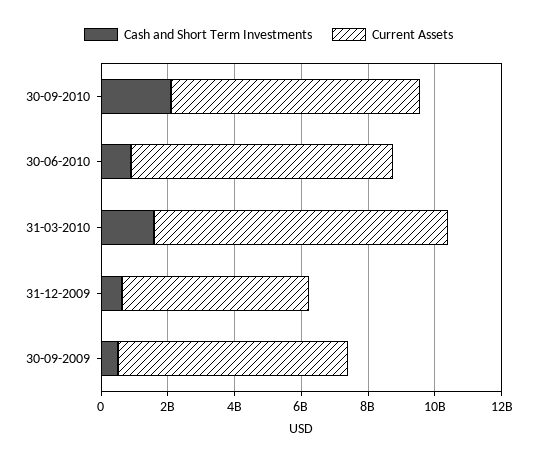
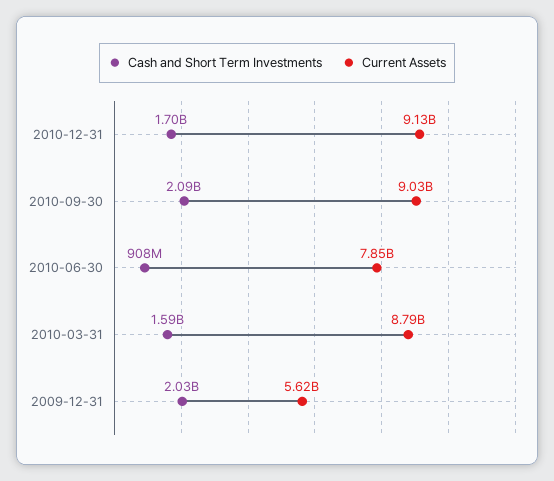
Current Assets, 30-09-2010: 7500000000 -> 9030000000
Cash and Short Term Investments, 31-12-2009: 500000000 -> 2030000000
Cash and Short Term Investments, 30-09-2009: 500000000 -> none
Current Assets, 30-09-2009: 7000000000 -> none
Cash and Short Term Investments, 2010-12-31: none -> 1700000000
Current Assets, 2010-12-31: none -> 9130000000

